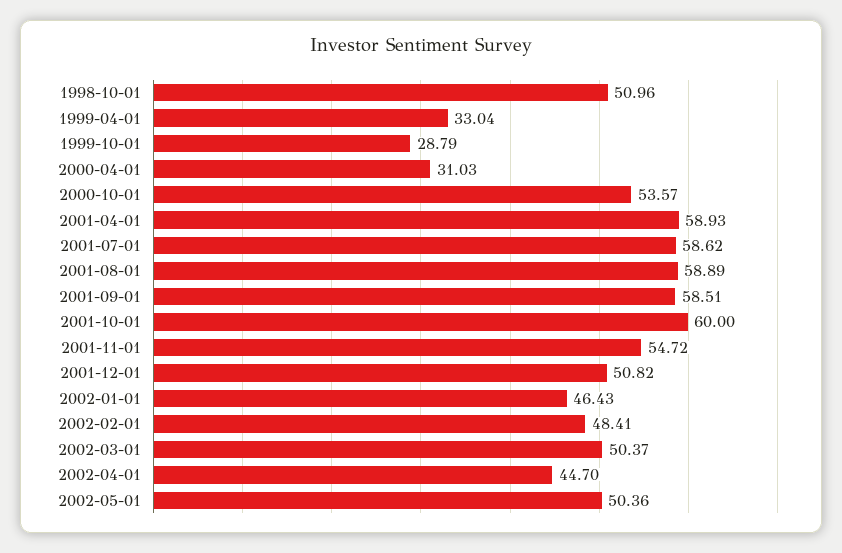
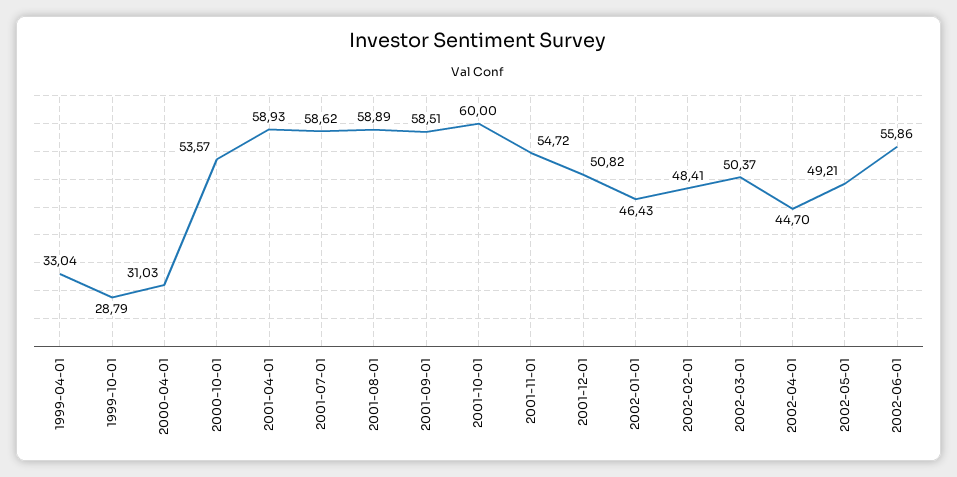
1998-10-01: 50.96 -> none
2002-05-01: 50.36 -> 49.21
2002-06-01: none -> 55.86

